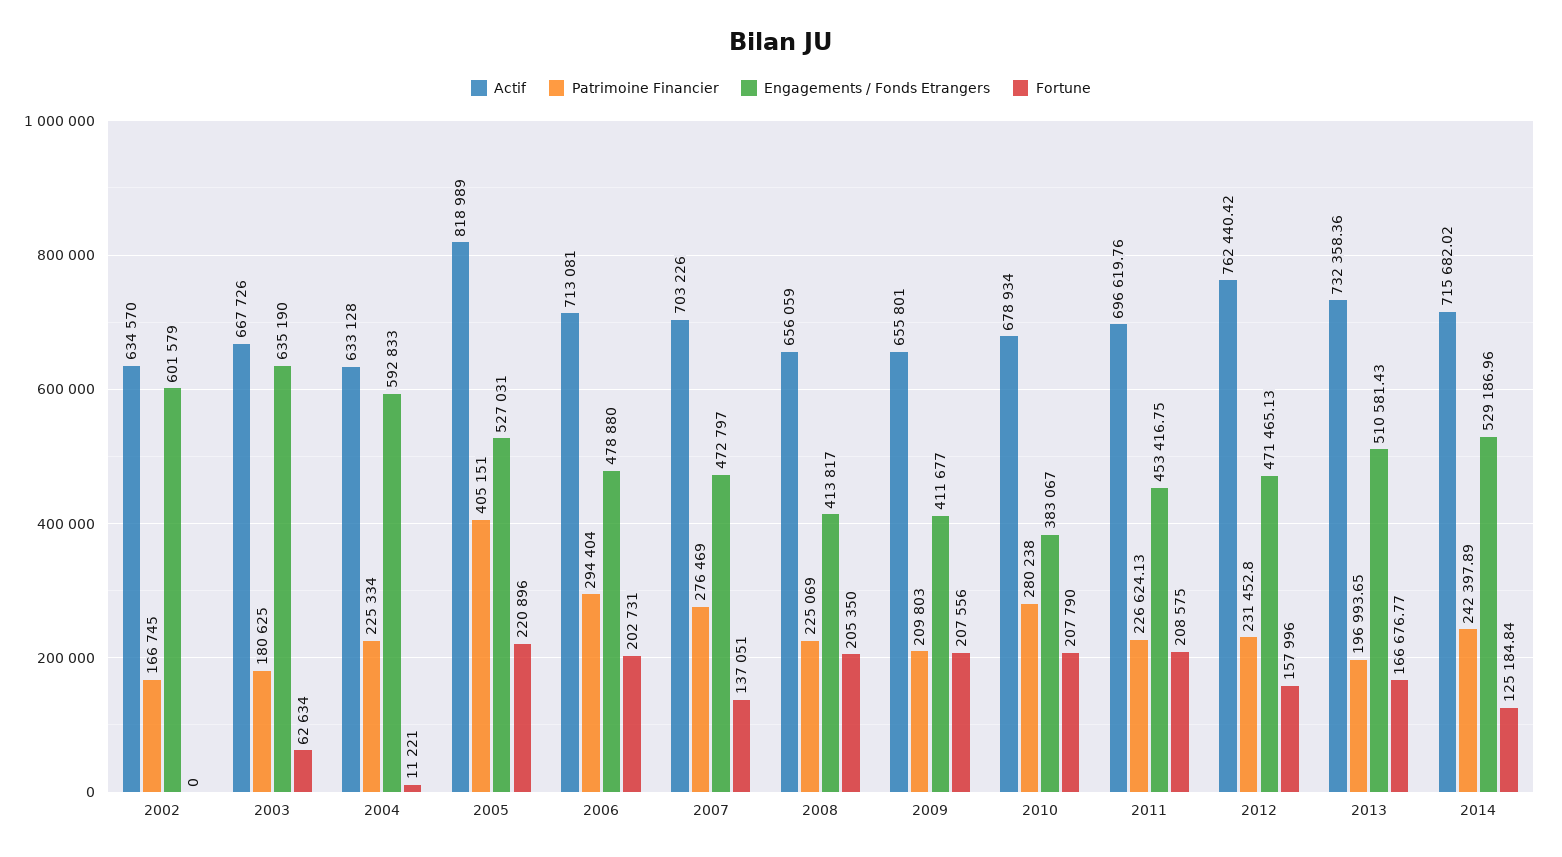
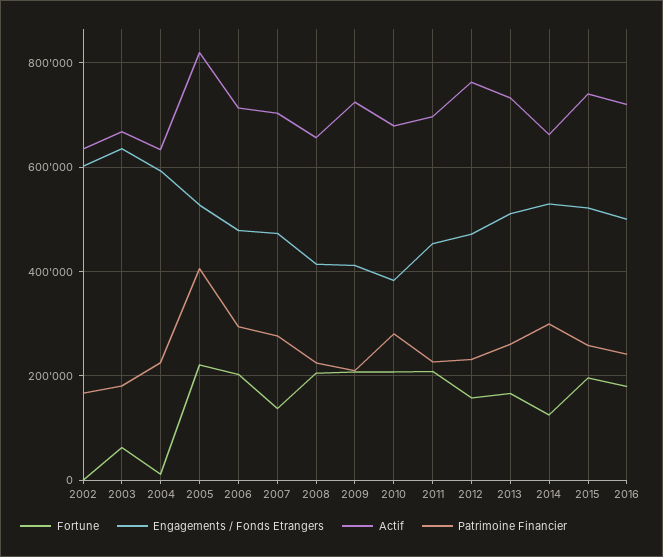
Actif, 2009: 655801 -> 720000
Patrimoine Financier, 2013: 196993.65 -> 260000
Actif, 2014: 715682.02 -> 660000
Patrimoine Financier, 2014: 242397.89 -> 300000
Fortune, 2015: none -> 200000
Engagements / Fonds Etrangers, 2015: none -> 520000
Actif, 2015: none -> 740000
Patrimoine Financier, 2015: none -> 260000
Fortune, 2016: none -> 180000
Engagements / Fonds Etrangers, 2016: none -> 500000
Actif, 2016: none -> 720000
Patrimoine Financier, 2016: none -> 240000

